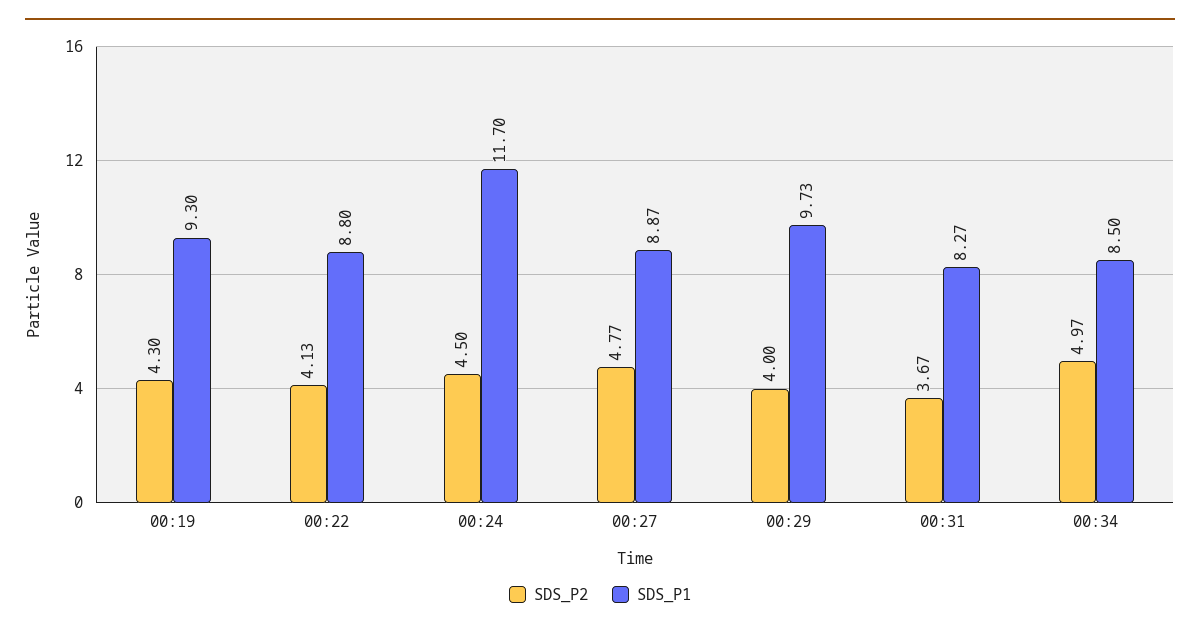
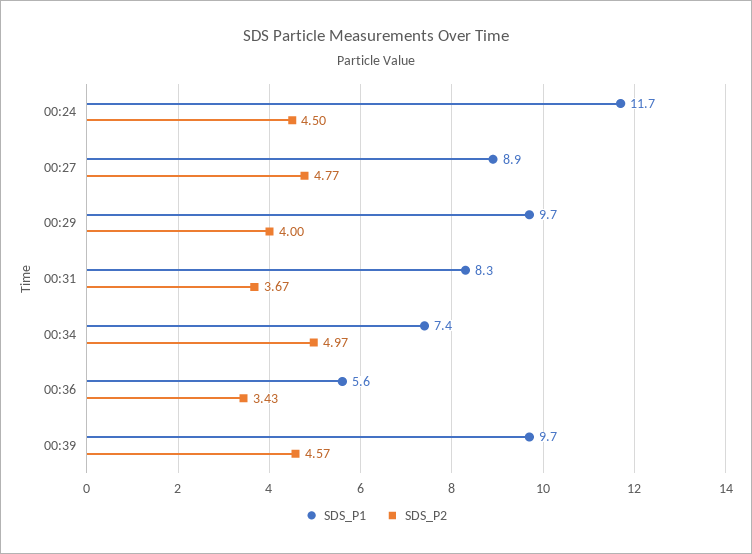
SDS_P2, 00:19: 4.3 -> none
SDS_P1, 00:19: 9.3 -> none
SDS_P2, 00:22: 4.13 -> none
SDS_P1, 00:22: 8.8 -> none
SDS_P1, 00:34: 8.5 -> 7.4
SDS_P1, 00:36: none -> 5.6
SDS_P2, 00:36: none -> 3.43
SDS_P1, 00:39: none -> 9.7
SDS_P2, 00:39: none -> 4.57

